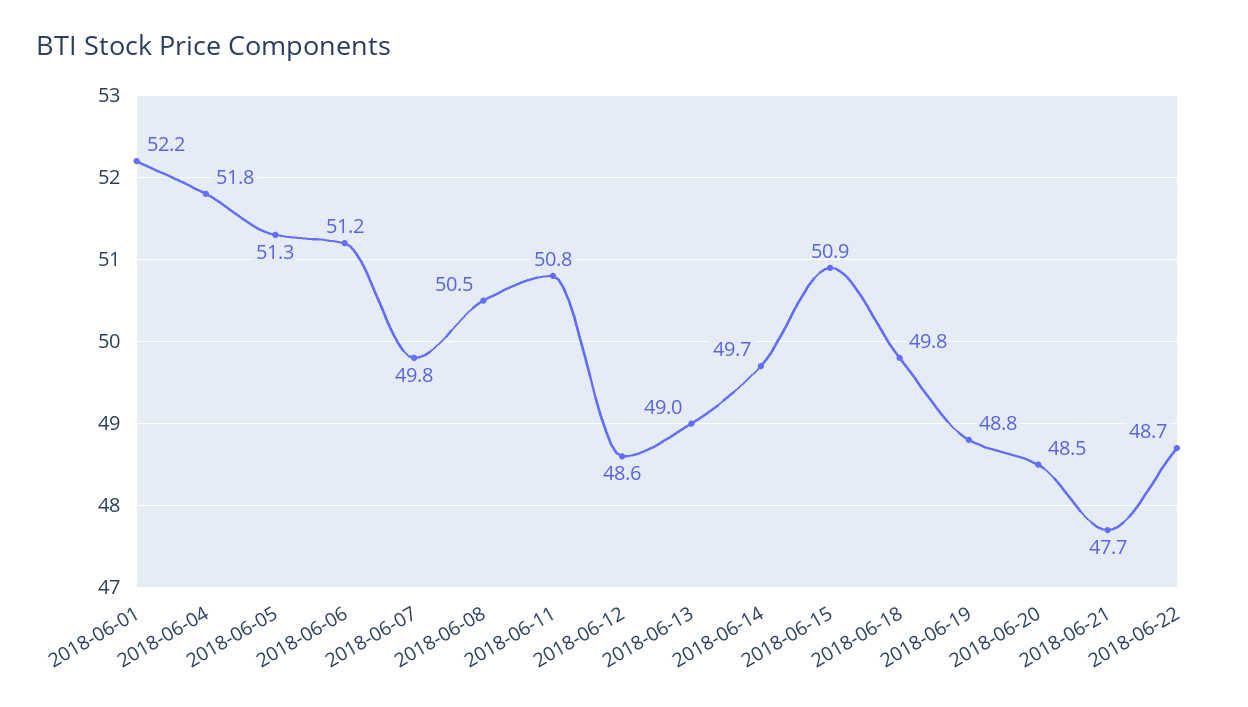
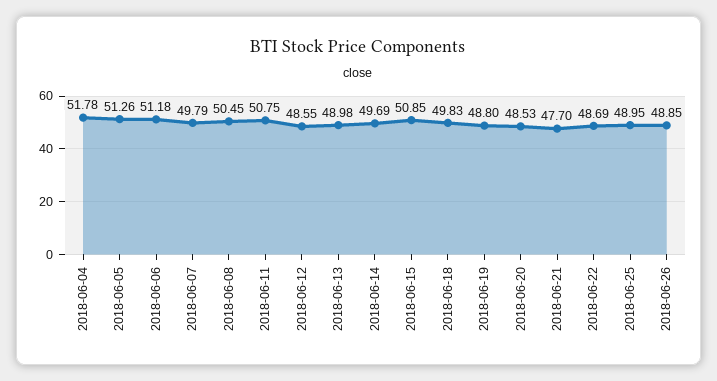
2018-06-01: 52.2 -> none
2018-06-25: none -> 48.95
2018-06-26: none -> 48.85

